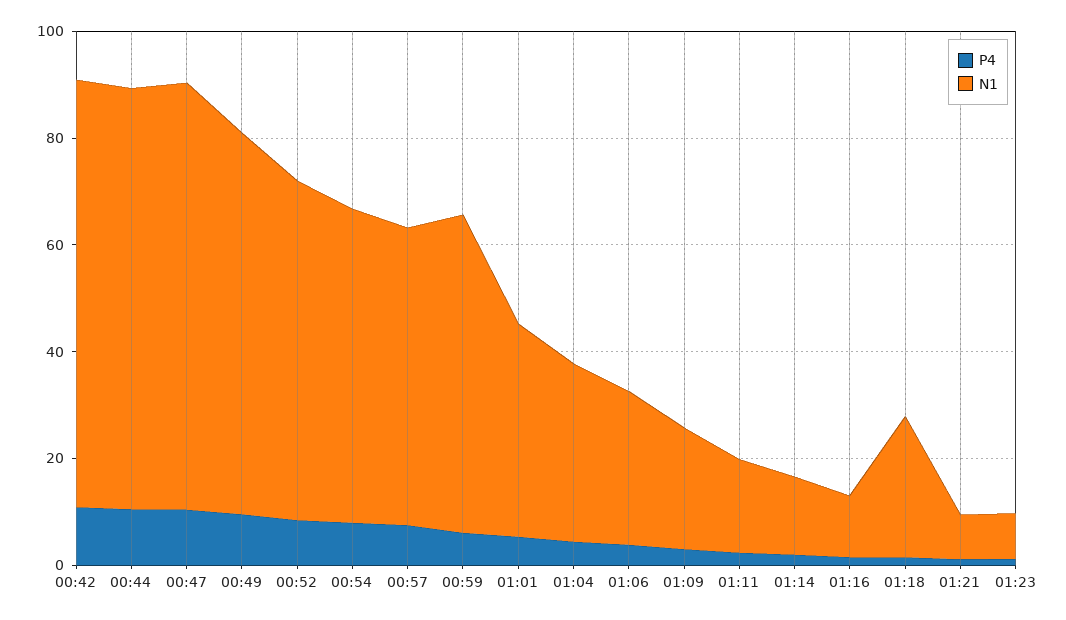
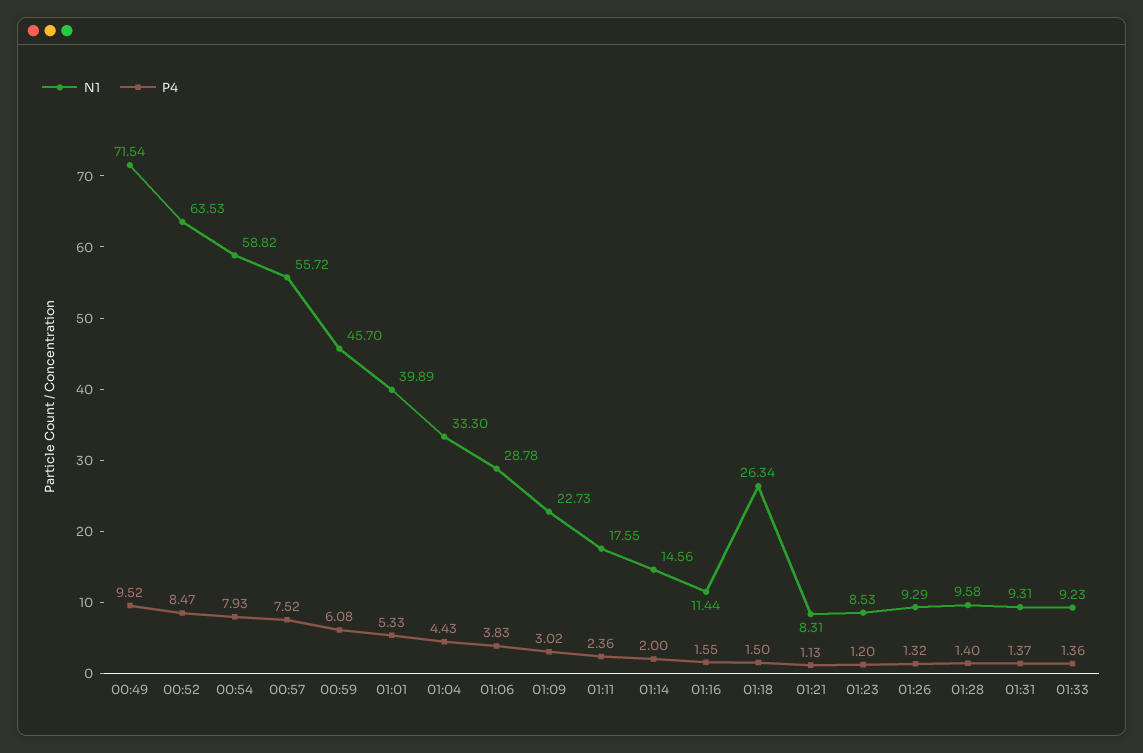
P4, 00:42: 10 -> none
N1, 00:42: 80 -> none
P4, 00:44: 10 -> none
N1, 00:44: 80 -> none
P4, 00:47: 10 -> none
N1, 00:47: 80 -> none
N1, 00:59: 60 -> 45.7
N1, 01:26: none -> 9.29
P4, 01:26: none -> 1.32
N1, 01:28: none -> 9.58
P4, 01:28: none -> 1.4
N1, 01:31: none -> 9.31
P4, 01:31: none -> 1.37
N1, 01:33: none -> 9.23
P4, 01:33: none -> 1.36

